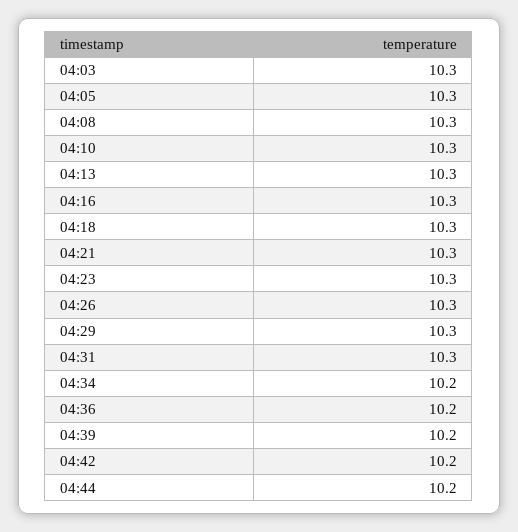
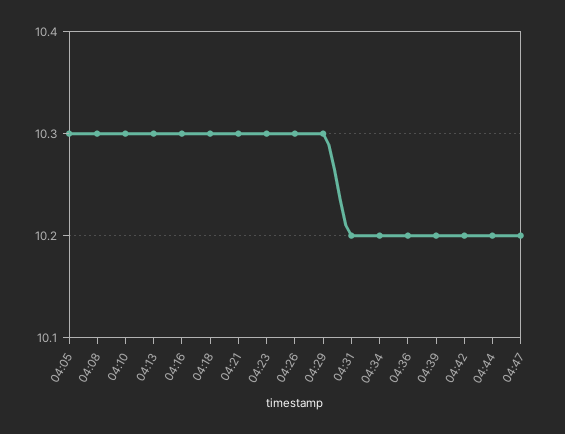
04:03: 10.3 -> none
04:31: 10.3 -> 10.2
04:47: none -> 10.2

